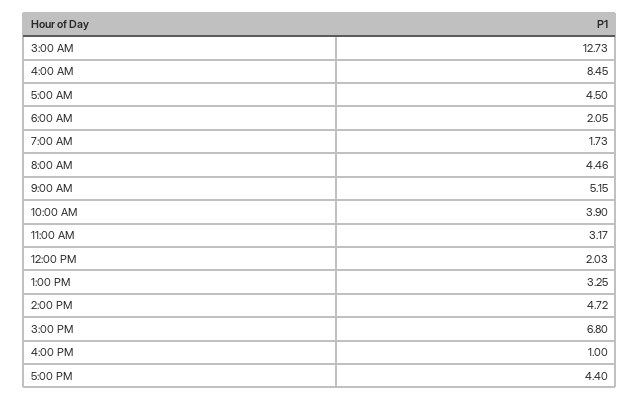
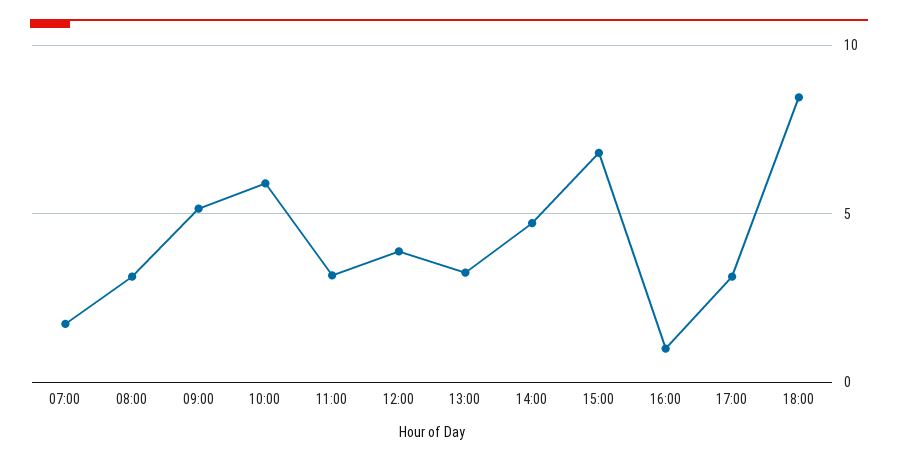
3:00 AM: 12.73 -> none
4:00 AM: 8.45 -> none
5:00 AM: 4.5 -> none
6:00 AM: 2.05 -> none
8:00 AM: 4.46 -> 3
10:00 AM: 3.9 -> 6
12:00 PM: 2.03 -> 4
5:00 PM: 4.4 -> 3
18:00: none -> 8.5

